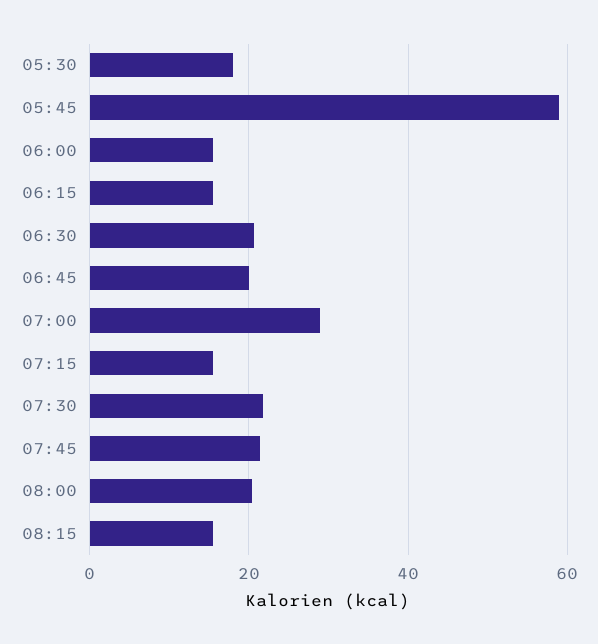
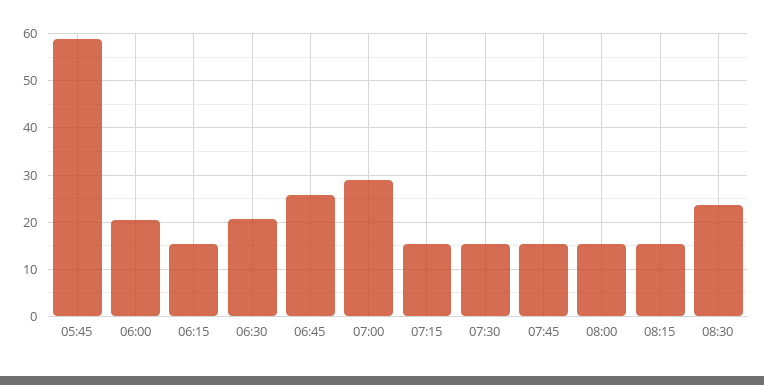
05:30: 18 -> none
06:00: 16 -> 20
06:45: 20 -> 26
07:30: 22 -> 16
07:45: 22 -> 16
08:00: 20 -> 16
08:30: none -> 24

